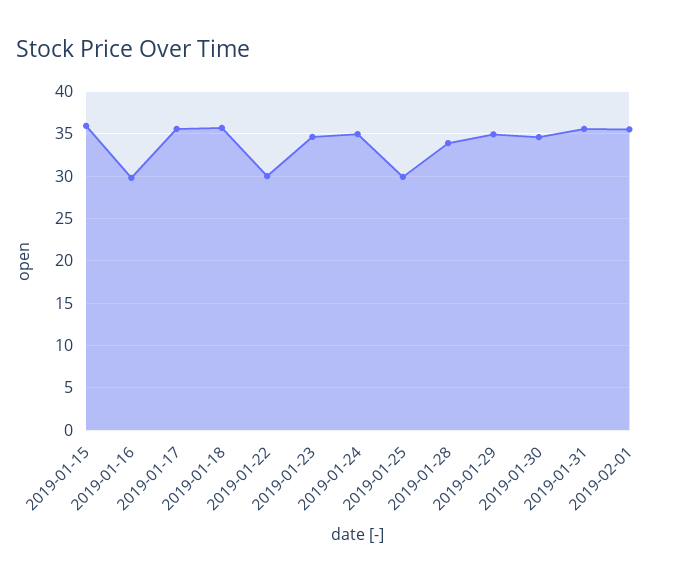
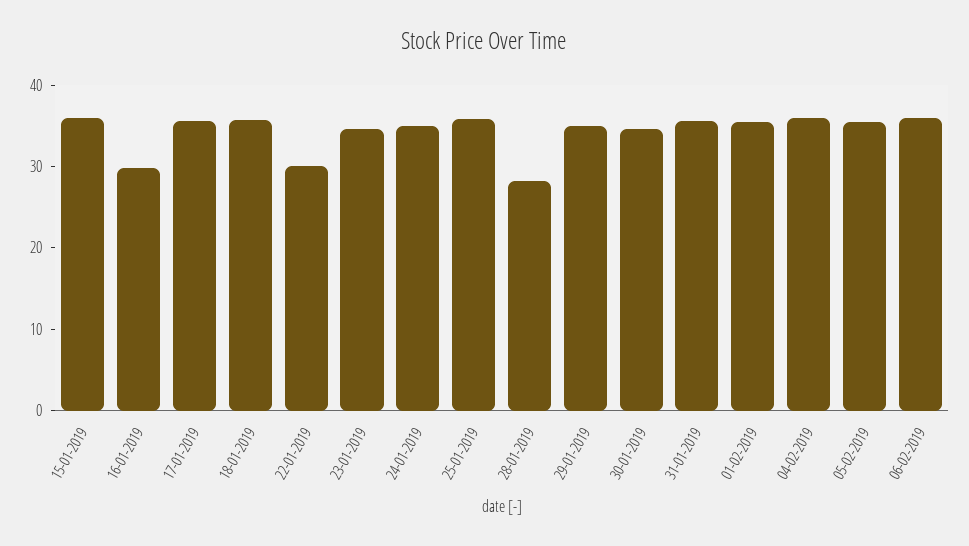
2019-01-25: 30 -> 36
2019-01-28: 34 -> 28
04-02-2019: none -> 36
05-02-2019: none -> 36
06-02-2019: none -> 36

